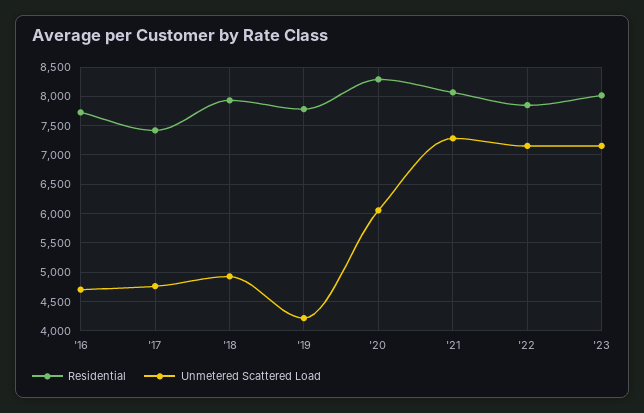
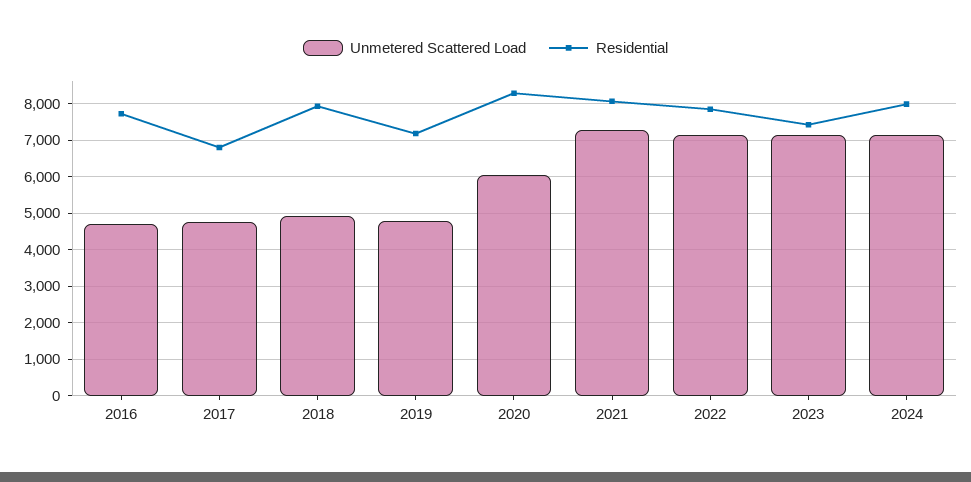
Residential, '17: 7500 -> 6800
Residential, '19: 7750 -> 7200
Unmetered Scattered Load, '19: 4250 -> 4800
Residential, '23: 8000 -> 7400
Unmetered Scattered Load, 2024: none -> 7200
Residential, 2024: none -> 8000

